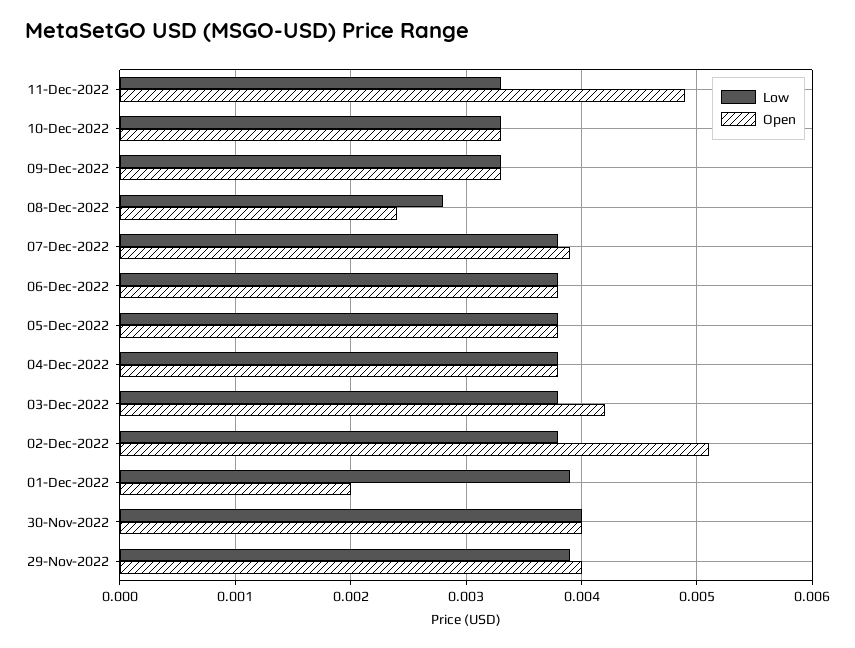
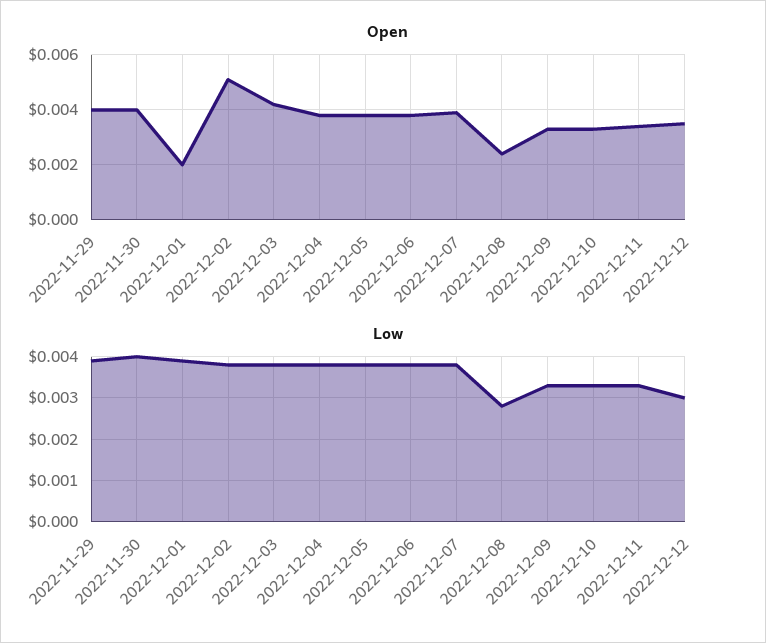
Open, 11-Dec-2022: 0.0049 -> 0.0035
Open, 2022-12-12: none -> 0.0035
Low, 2022-12-12: none -> 0.003

